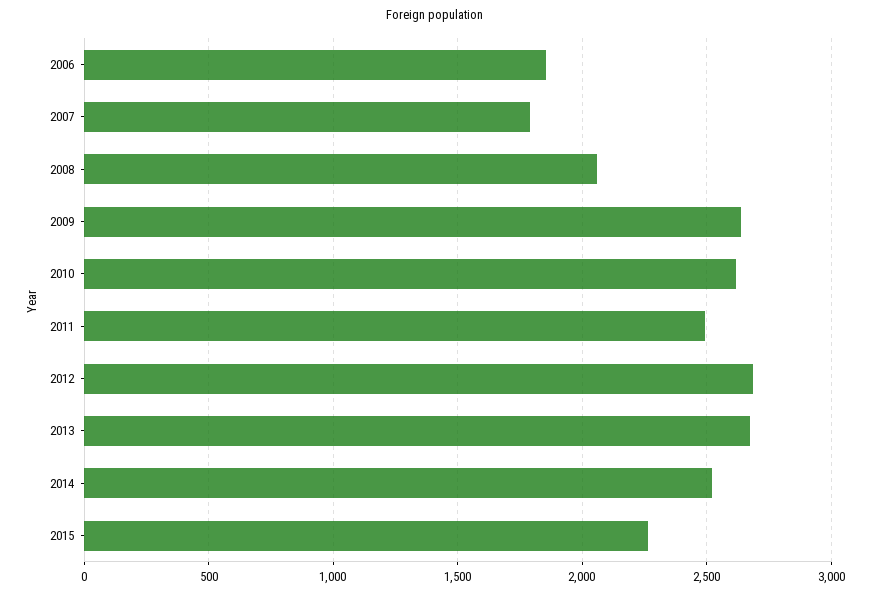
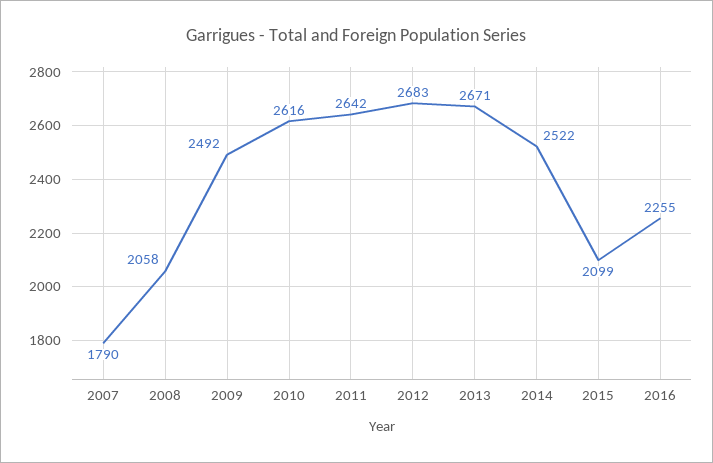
2006: 1850 -> none
2009: 2650 -> 2492
2011: 2500 -> 2642
2015: 2250 -> 2099
2016: none -> 2255

